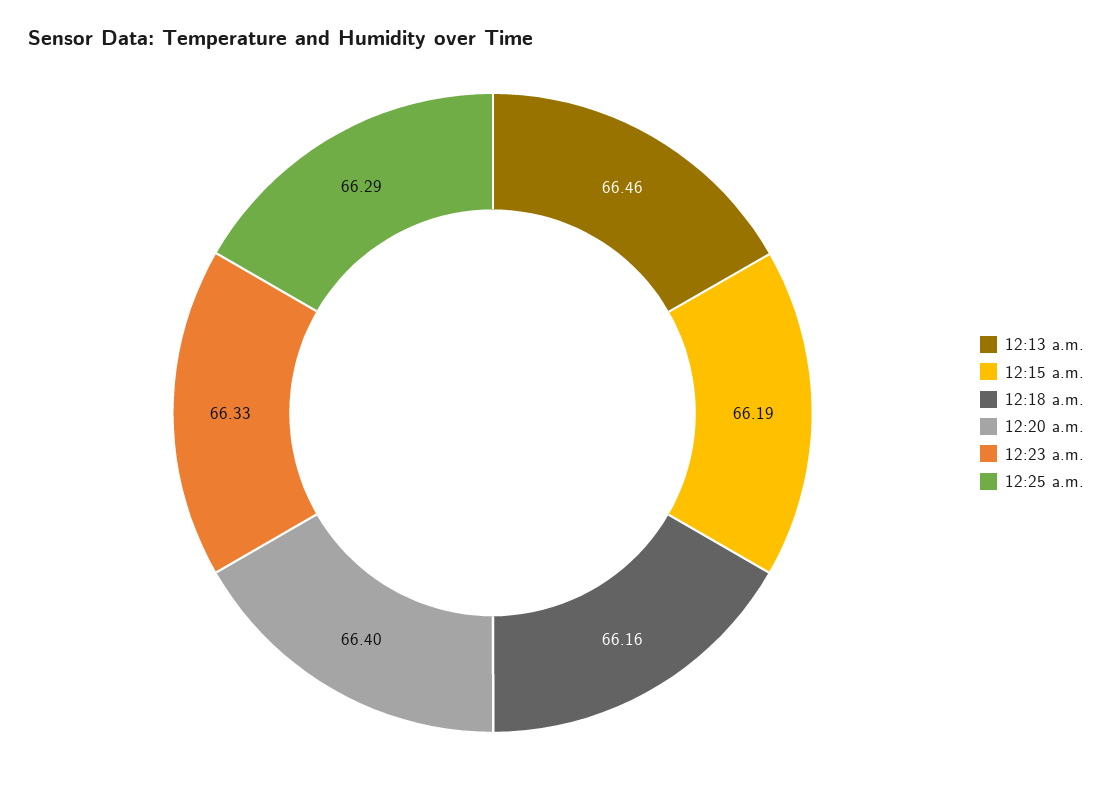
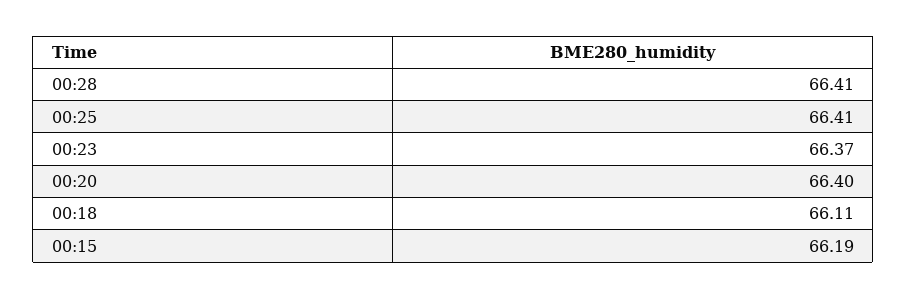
12:13 a.m.: 66.46 -> none
12:18 a.m.: 66.16 -> 66.11
12:23 a.m.: 66.33 -> 66.37
12:25 a.m.: 66.29 -> 66.41
00:28: none -> 66.41

